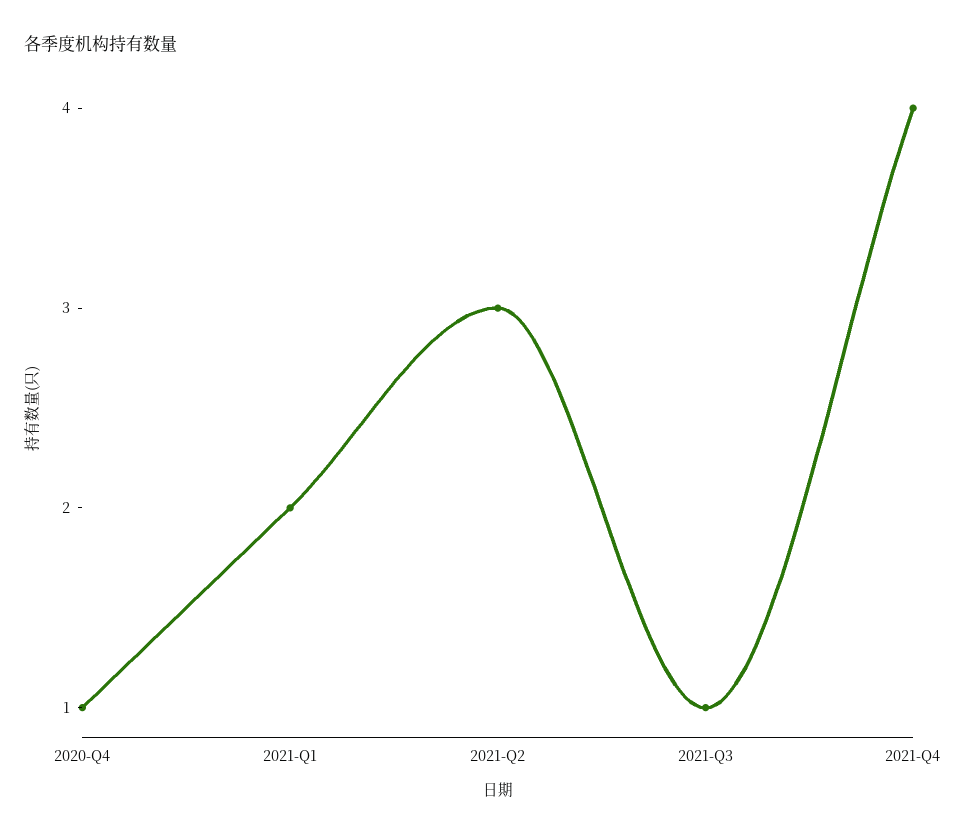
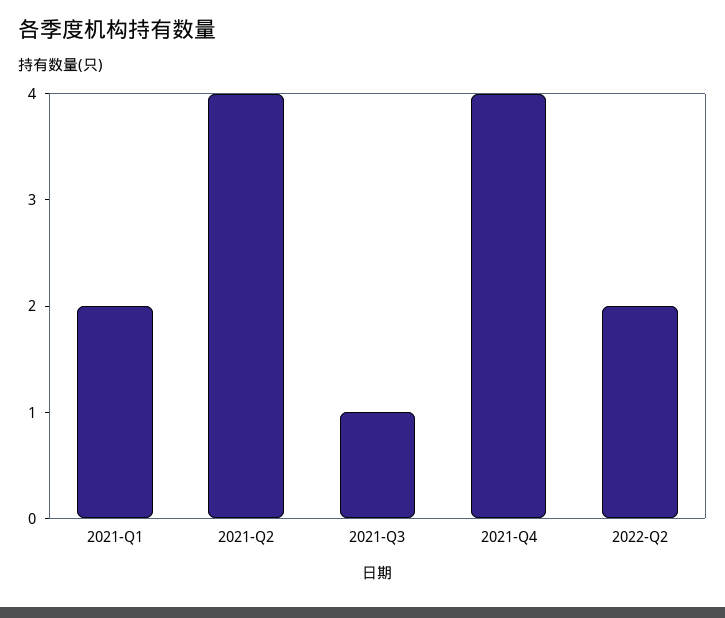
2020-Q4: 1 -> none
2021-Q2: 3 -> 4
2022-Q2: none -> 2

